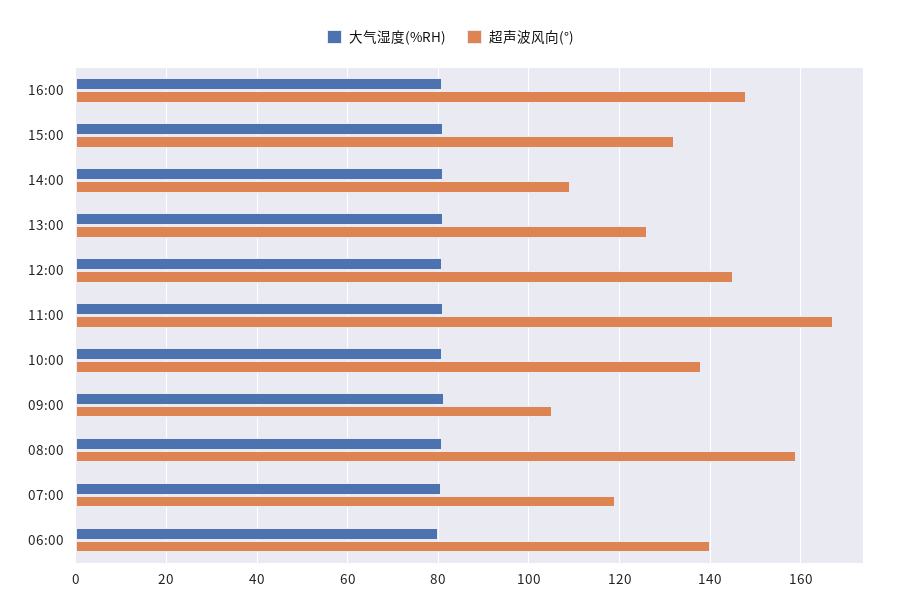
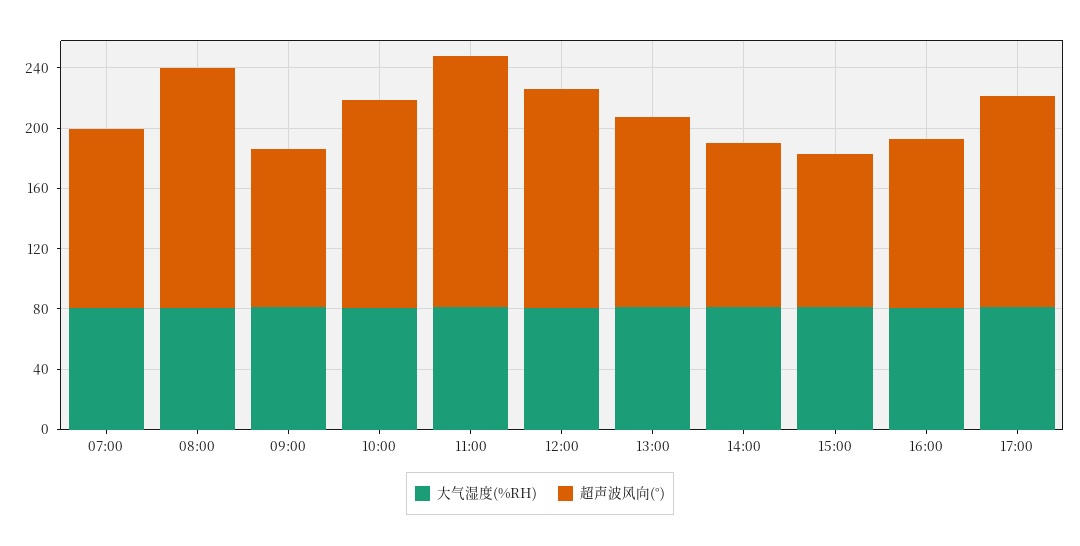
超声波风向(°), 16:00: 148 -> 110
超声波风向(°), 15:00: 132 -> 100
大气湿度(%RH), 06:00: 80 -> none
超声波风向(°), 06:00: 140 -> none
大气湿度(%RH), 17:00: none -> 80
超声波风向(°), 17:00: none -> 140

